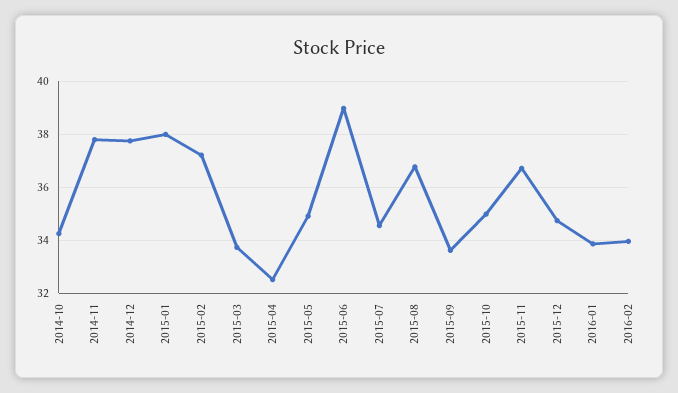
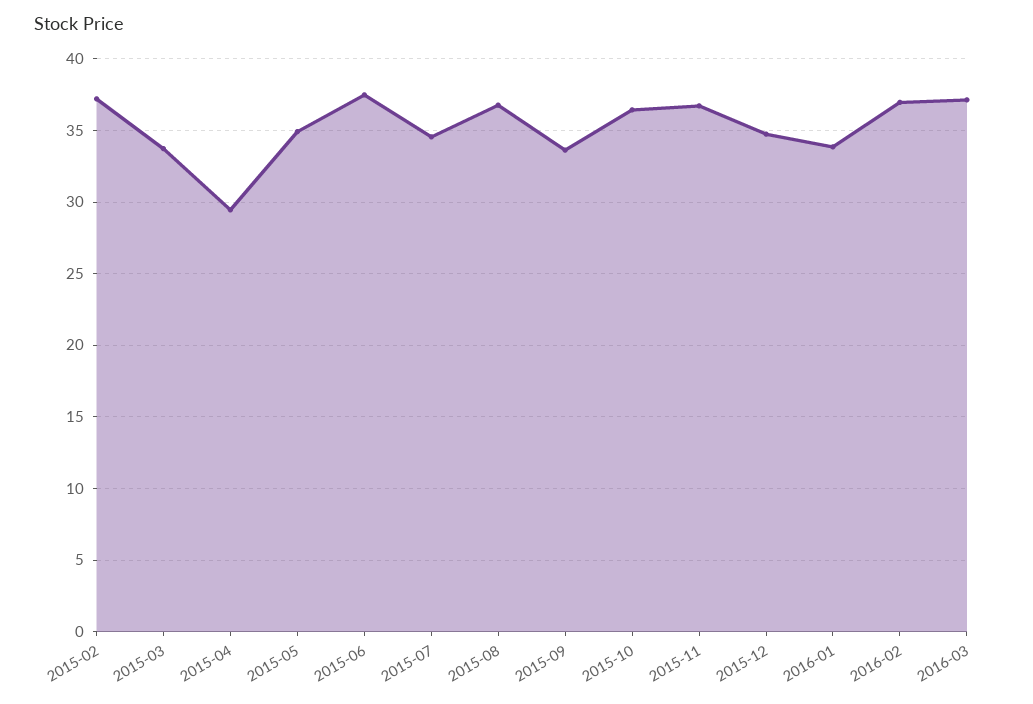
2014-10: 34.25 -> none
2014-11: 37.75 -> none
2014-12: 37.75 -> none
2015-01: 38 -> none
2015-04: 32.5 -> 29.5
2015-06: 39 -> 37.5
2015-10: 35 -> 36.5
2016-02: 34 -> 37
2016-03: none -> 37

